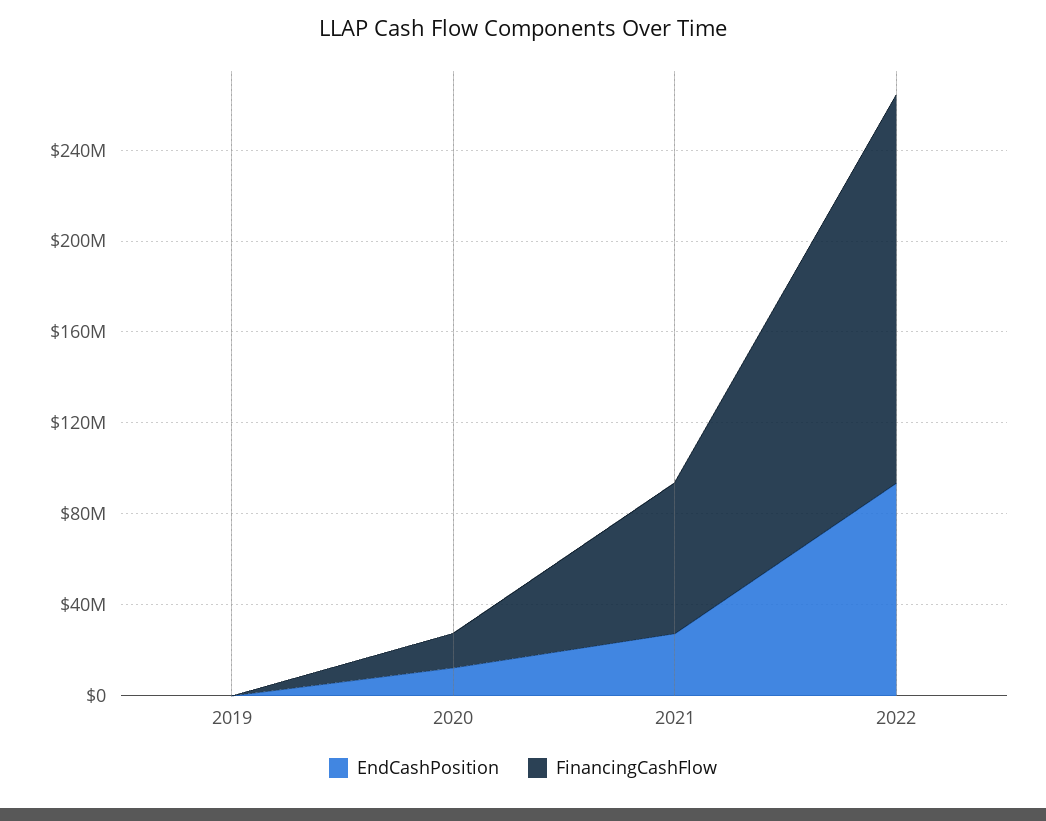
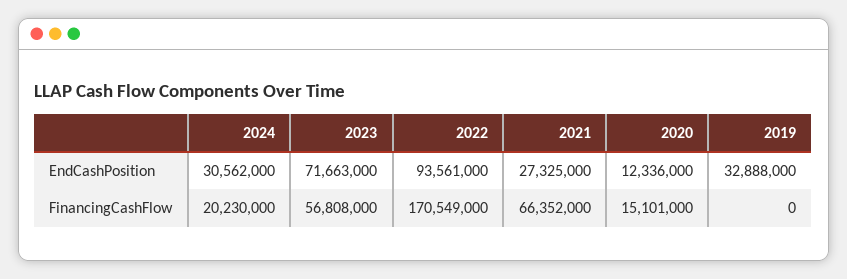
EndCashPosition, 2019: 0 -> 32888000
EndCashPosition, 2024: none -> 30562000
EndCashPosition, 2023: none -> 71663000
FinancingCashFlow, 2024: none -> 20230000
FinancingCashFlow, 2023: none -> 56808000

